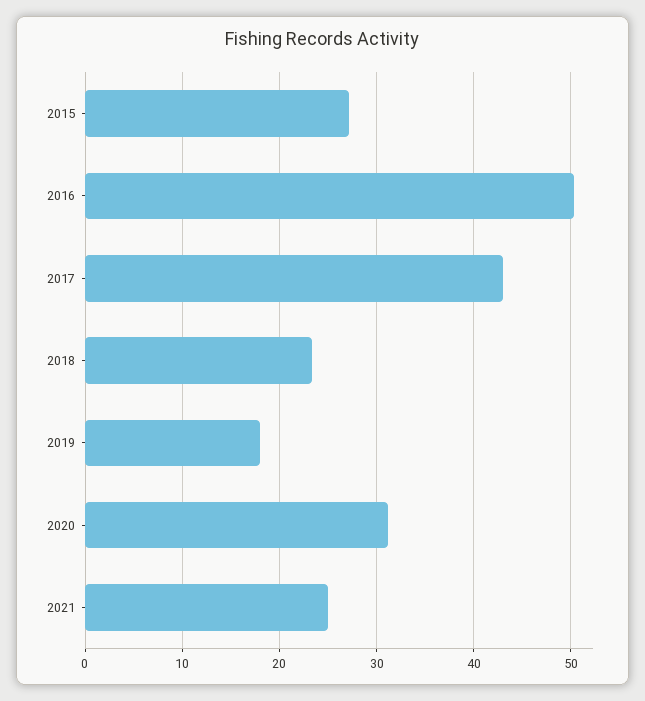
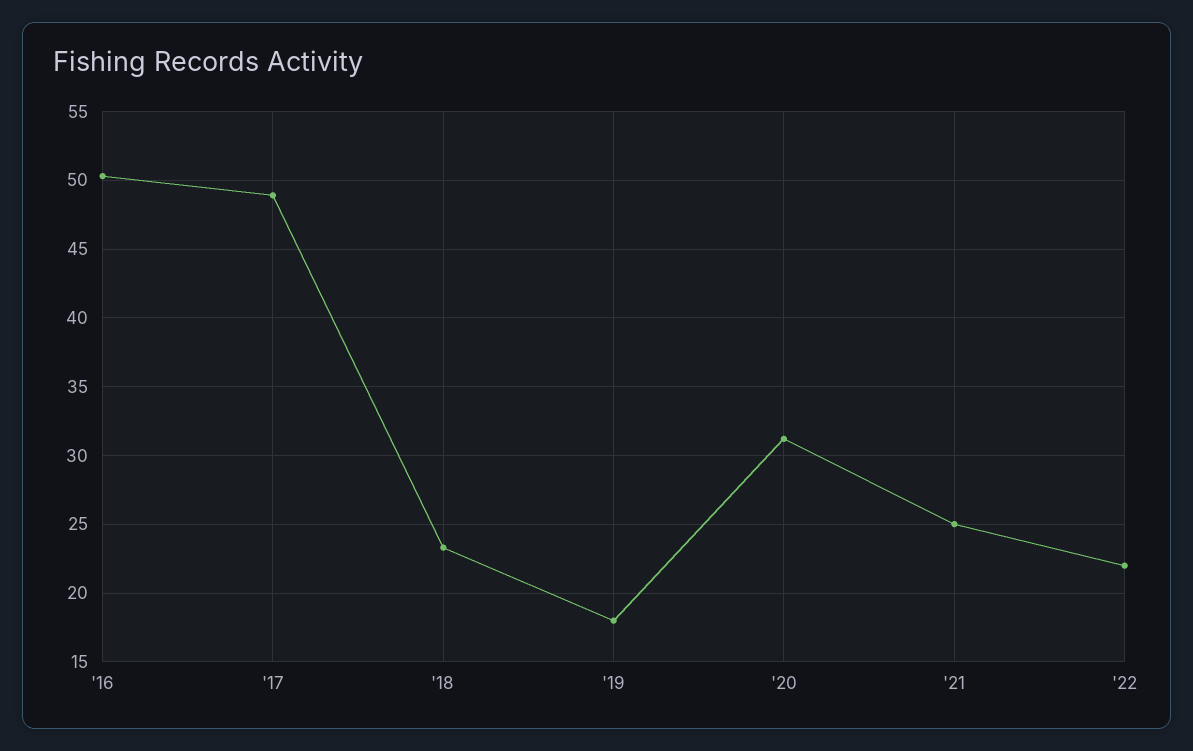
2015: 27 -> none
2017: 43 -> 49
'22: none -> 22

